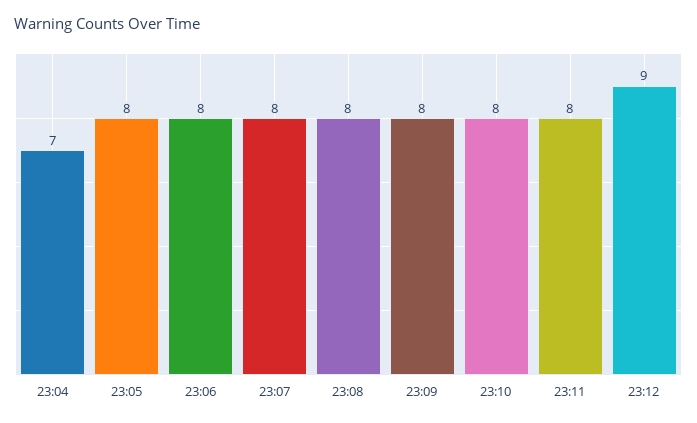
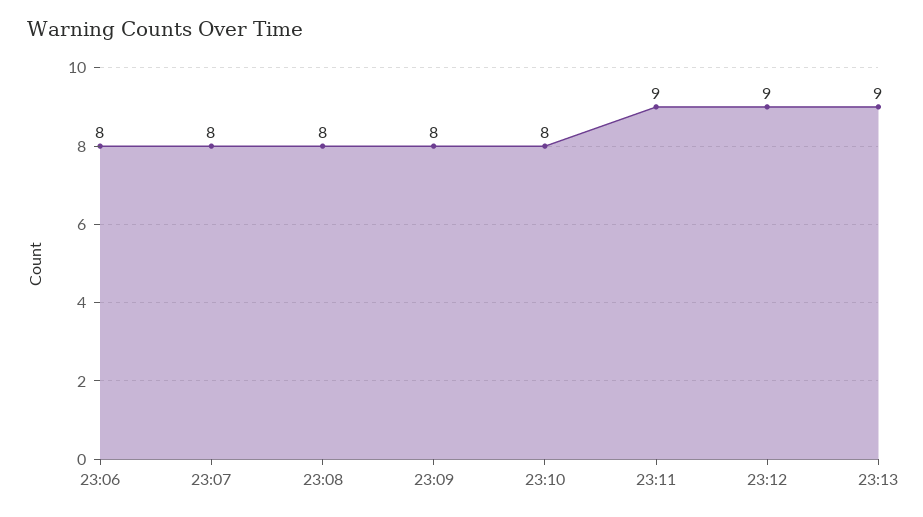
23:04: 7 -> none
23:05: 8 -> none
23:11: 8 -> 9
23:13: none -> 9

